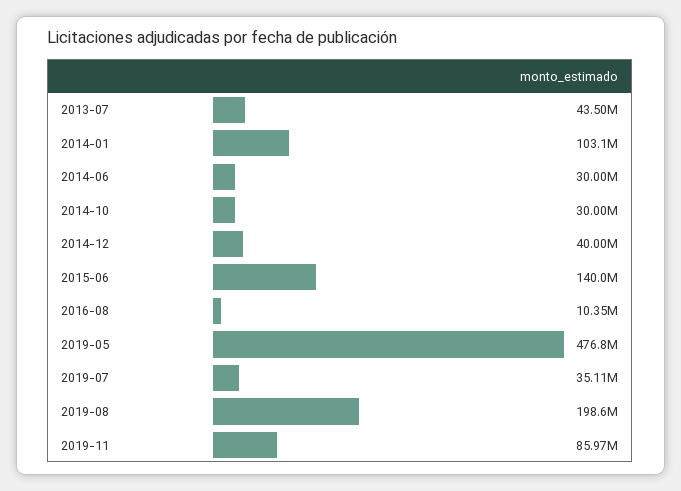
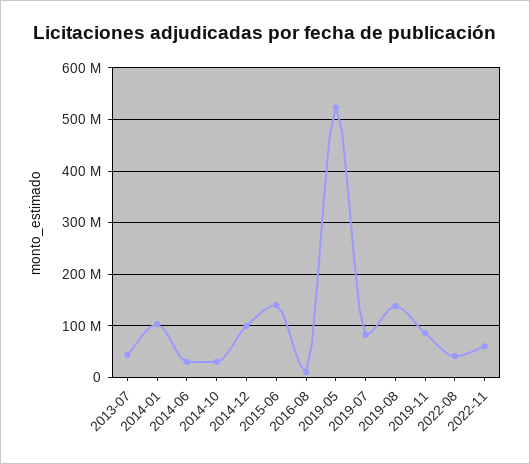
2014-12: 40000000 -> 100000000
2019-05: 476800000 -> 520000000
2019-07: 35110000 -> 80000000
2019-08: 198600000 -> 140000000
2022-08: none -> 40000000
2022-11: none -> 60000000

